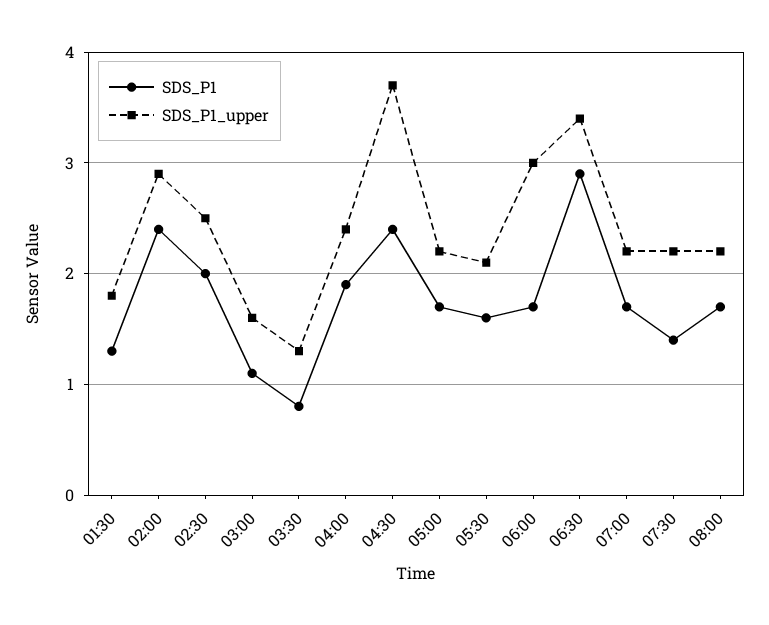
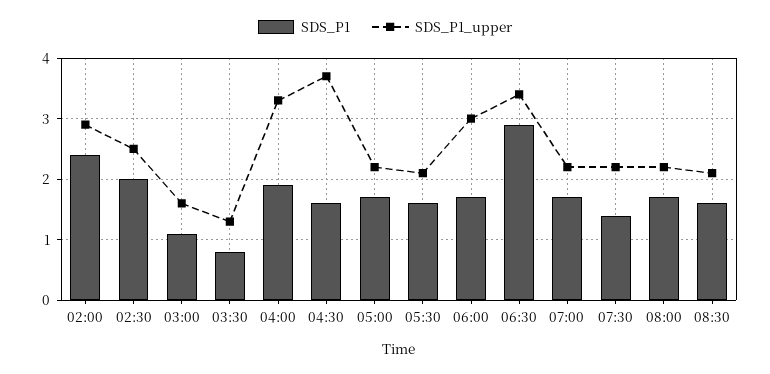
SDS_P1, 01:30: 1.3 -> none
SDS_P1_upper, 01:30: 1.8 -> none
SDS_P1_upper, 04:00: 2.4 -> 3.3
SDS_P1, 04:30: 2.4 -> 1.6
SDS_P1, 08:30: none -> 1.6
SDS_P1_upper, 08:30: none -> 2.1

